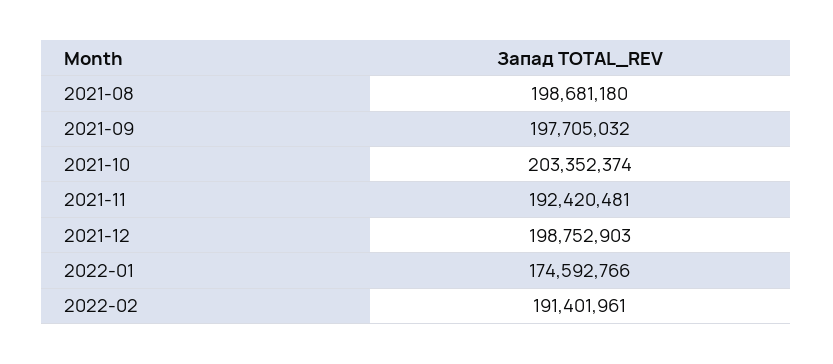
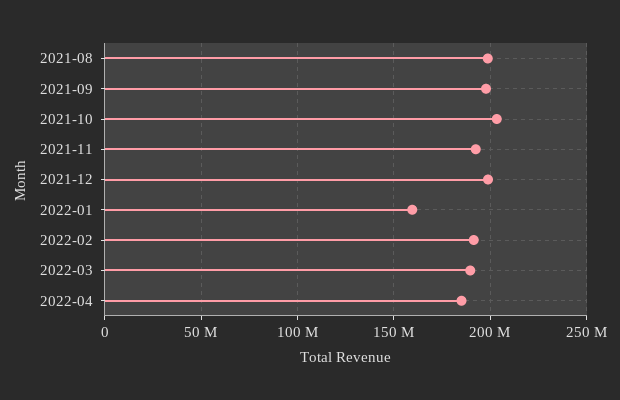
2022-01: 174592766 -> 160000000
2022-03: none -> 190000000
2022-04: none -> 185000000

